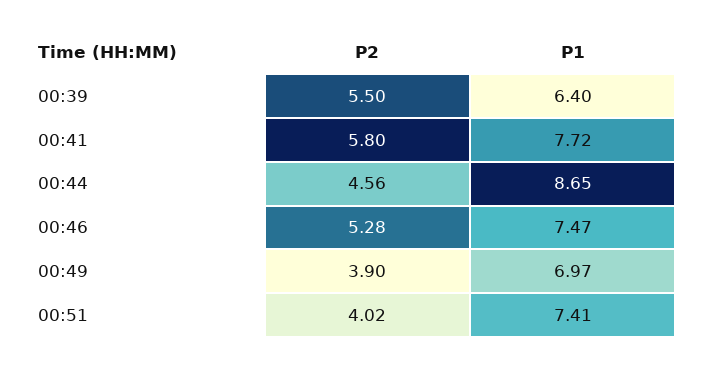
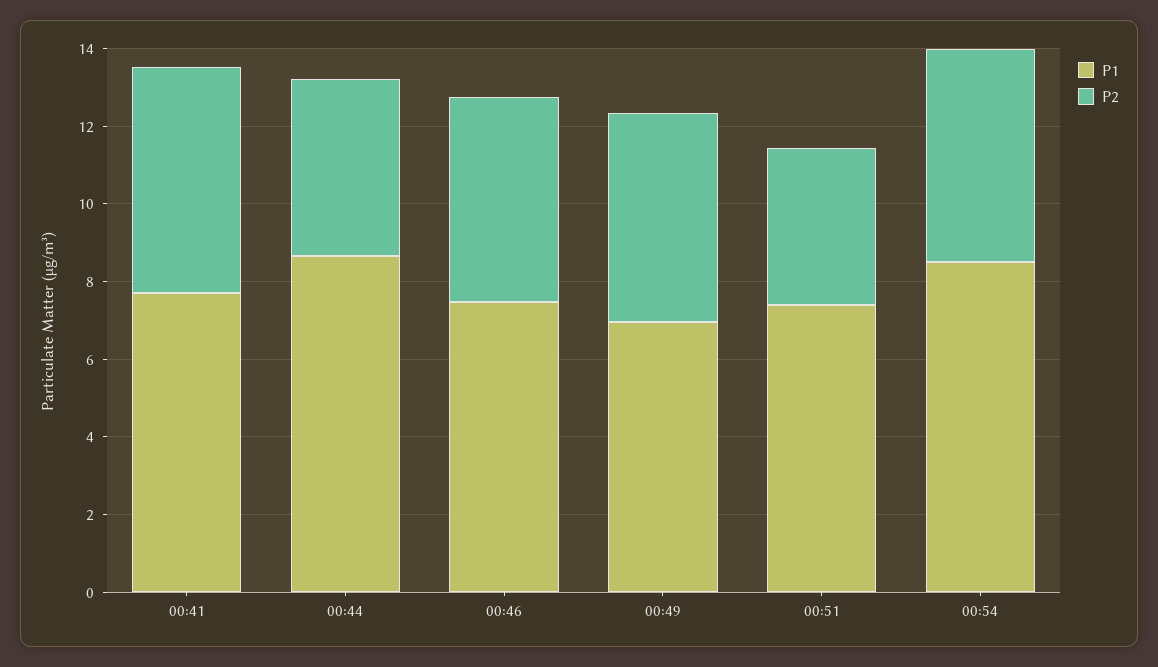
P2, 00:39: 5.5 -> none
P1, 00:39: 6.4 -> none
P2, 00:49: 3.9 -> 5.5
P1, 00:54: none -> 8.5
P2, 00:54: none -> 5.5

